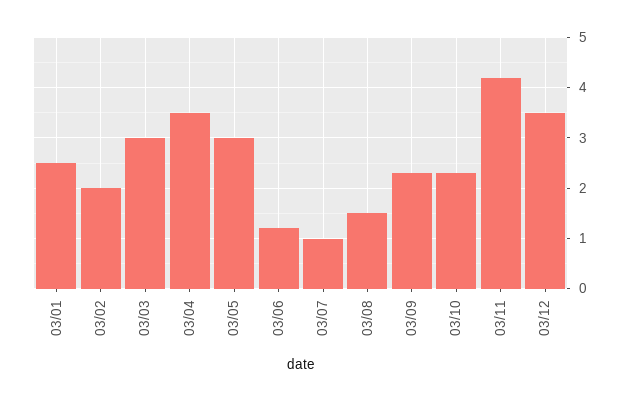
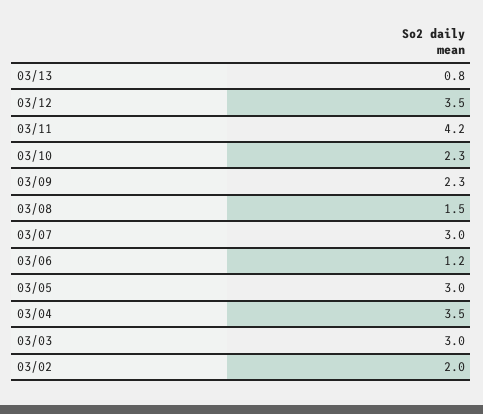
03/01: 2.5 -> none
03/07: 1 -> 3
03/13: none -> 0.8

